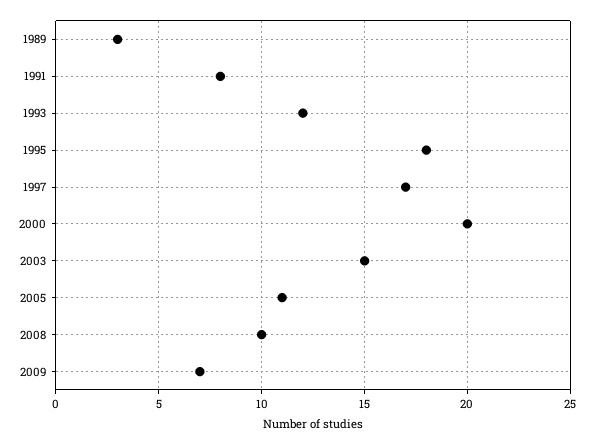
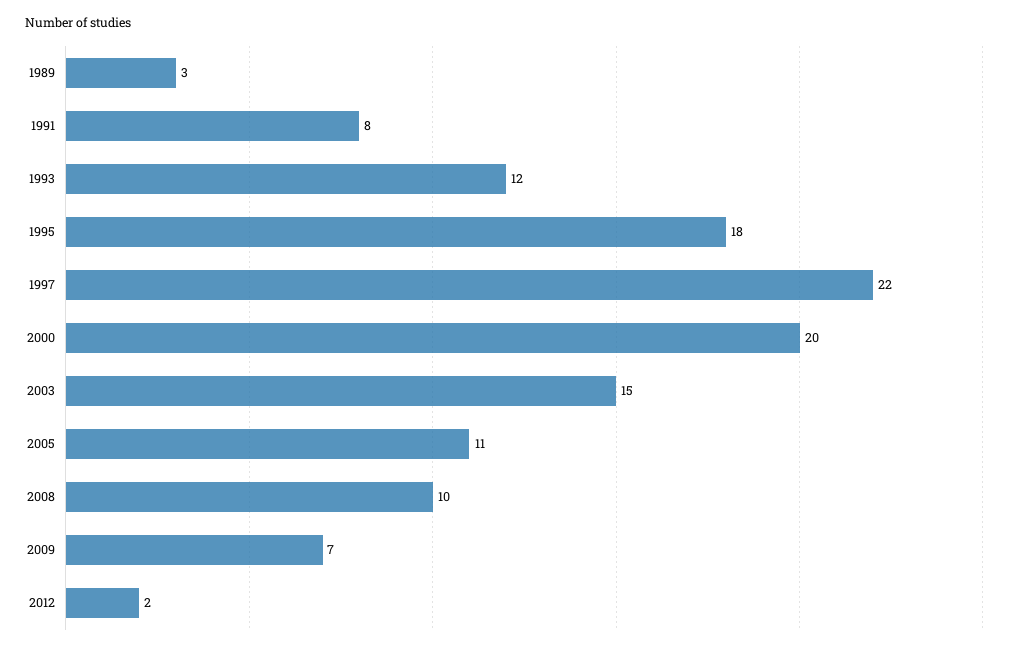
1997: 17 -> 22
2012: none -> 2

